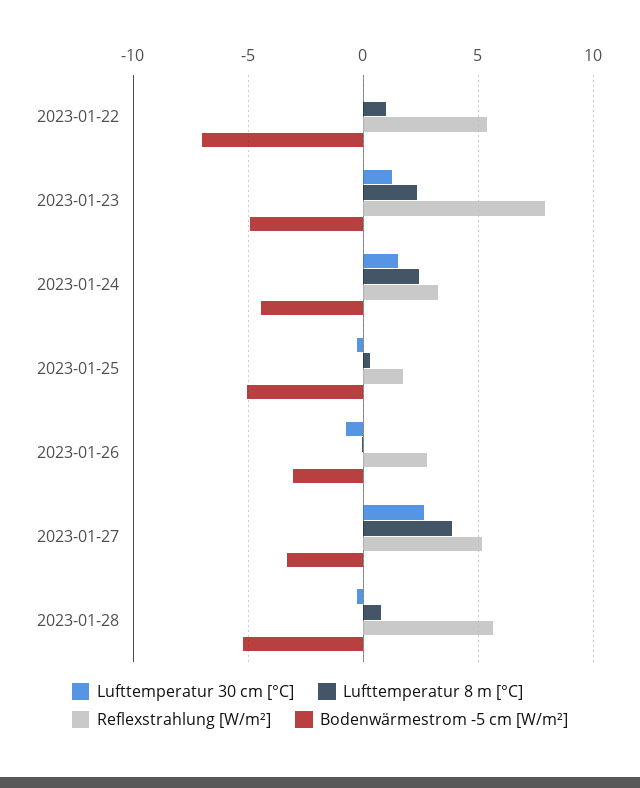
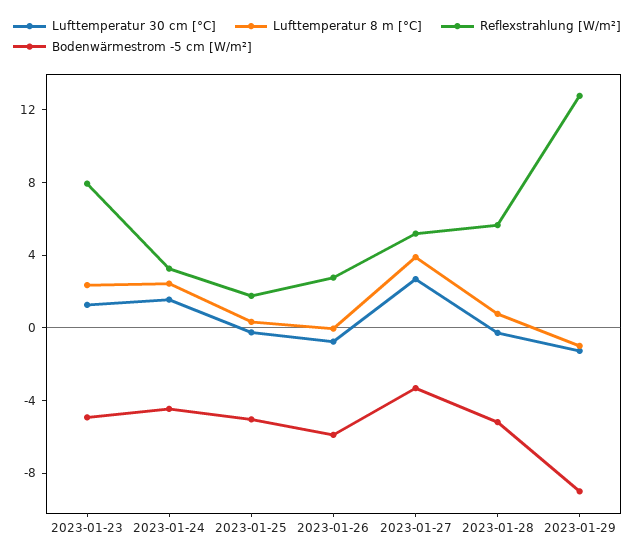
Lufttemperatur 30 cm [°C], 2023-01-22: 0 -> none
Lufttemperatur 8 m [°C], 2023-01-22: 1 -> none
Reflexstrahlung [W/m²], 2023-01-22: 5.5 -> none
Bodenwärmestrom -5 cm [W/m²], 2023-01-22: -7 -> none
Bodenwärmestrom -5 cm [W/m²], 2023-01-26: -3 -> -6
Lufttemperatur 30 cm [°C], 2023-01-29: none -> -1
Lufttemperatur 8 m [°C], 2023-01-29: none -> -1
Reflexstrahlung [W/m²], 2023-01-29: none -> 13
Bodenwärmestrom -5 cm [W/m²], 2023-01-29: none -> -9

